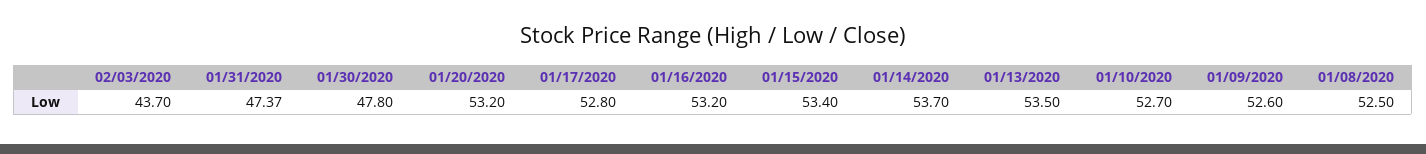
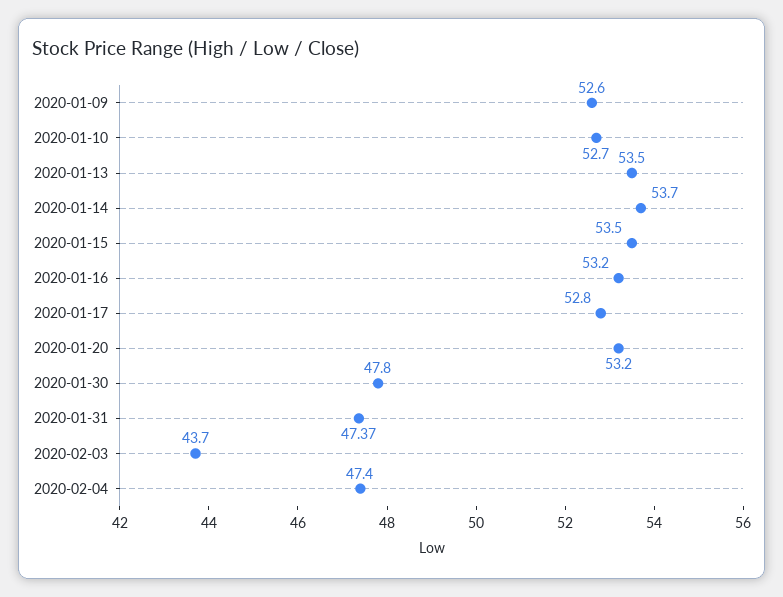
01/15/2020: 53.4 -> 53.5
01/08/2020: 52.5 -> none
2020-02-04: none -> 47.4

